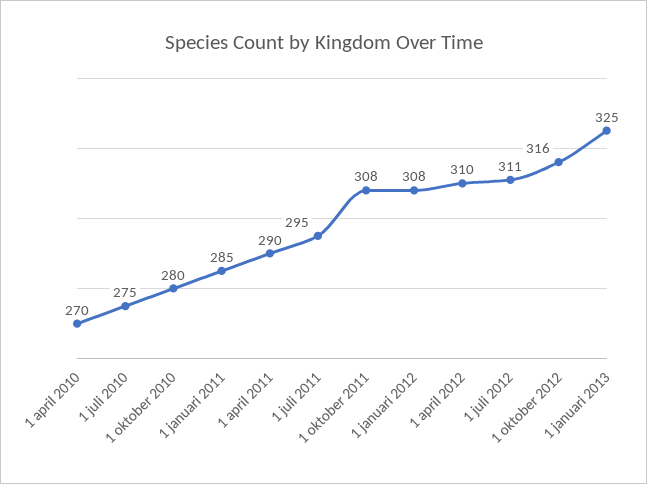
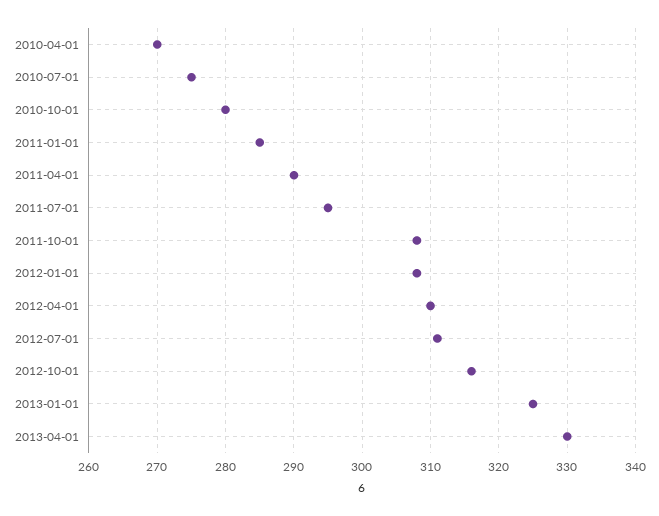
2013-04-01: none -> 330

